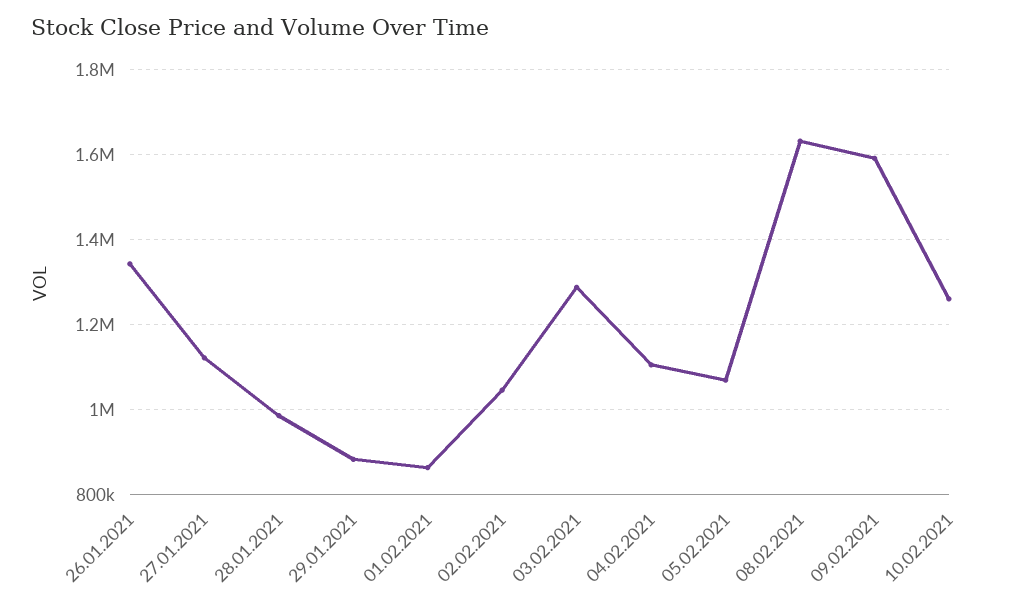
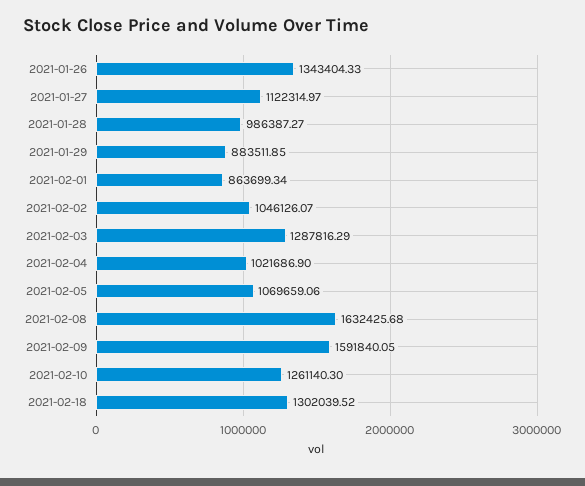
04.02.2021: 1100000 -> 1021686.9
2021-02-18: none -> 1302039.52

